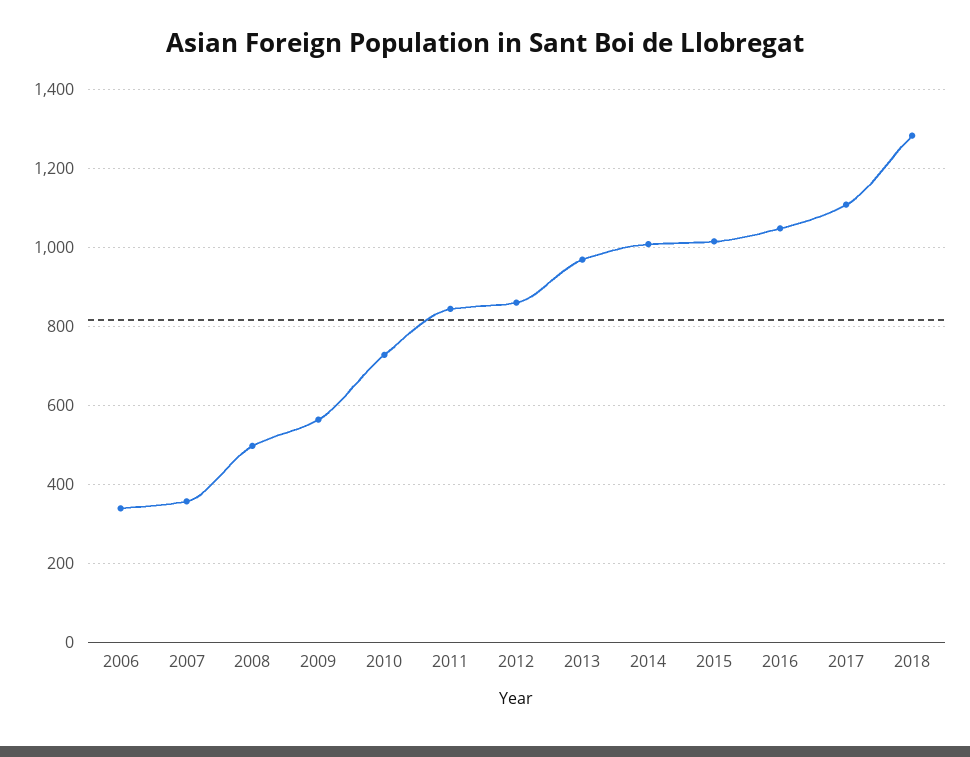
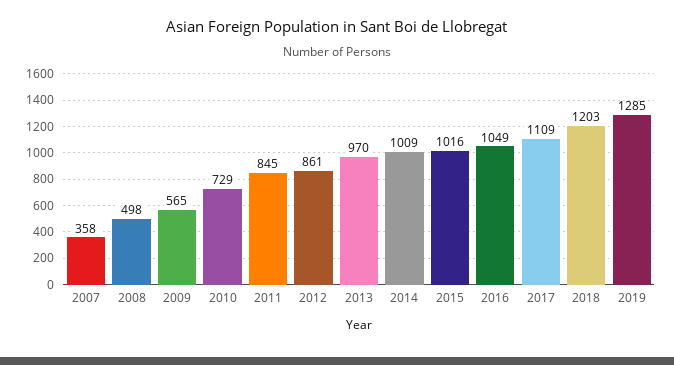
2006: 340 -> none
2018: 1280 -> 1203
2019: none -> 1285

